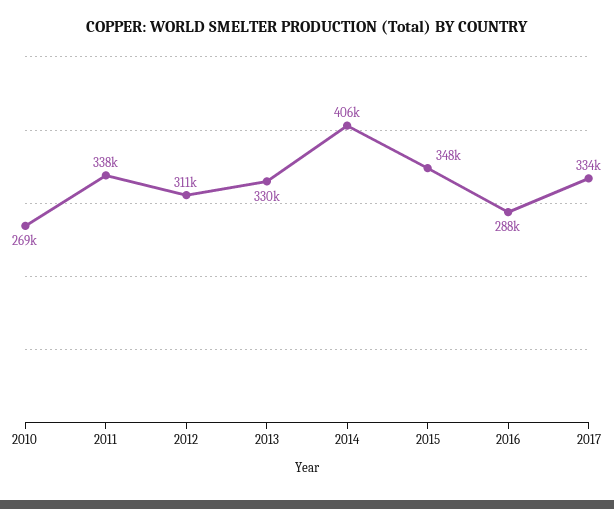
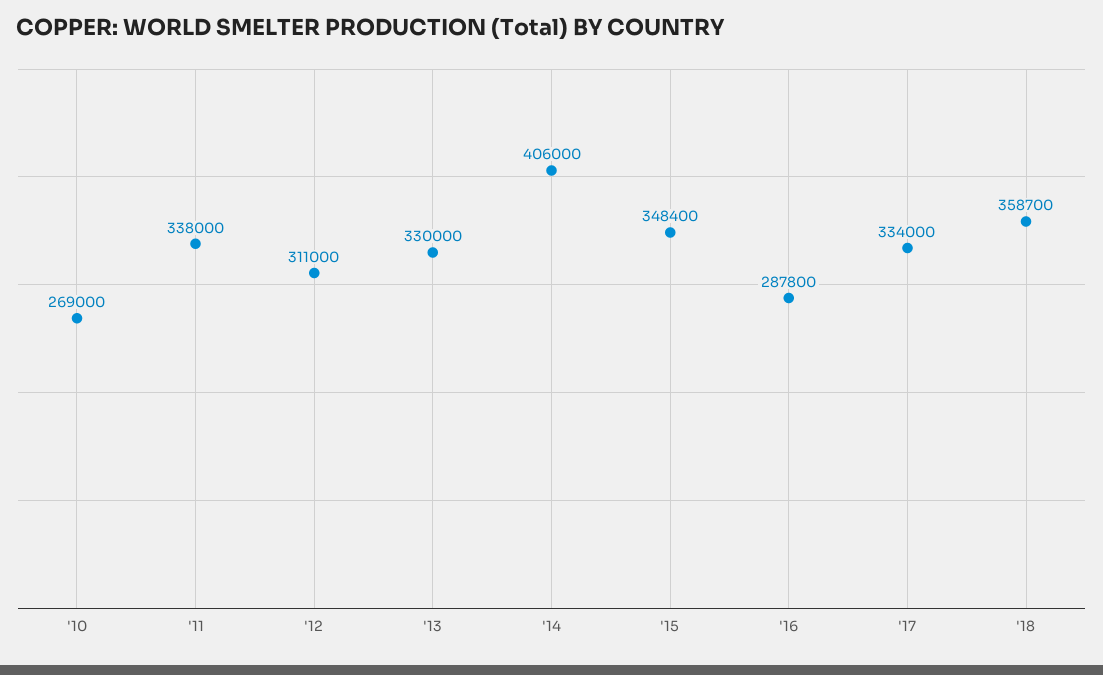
'18: none -> 358700

